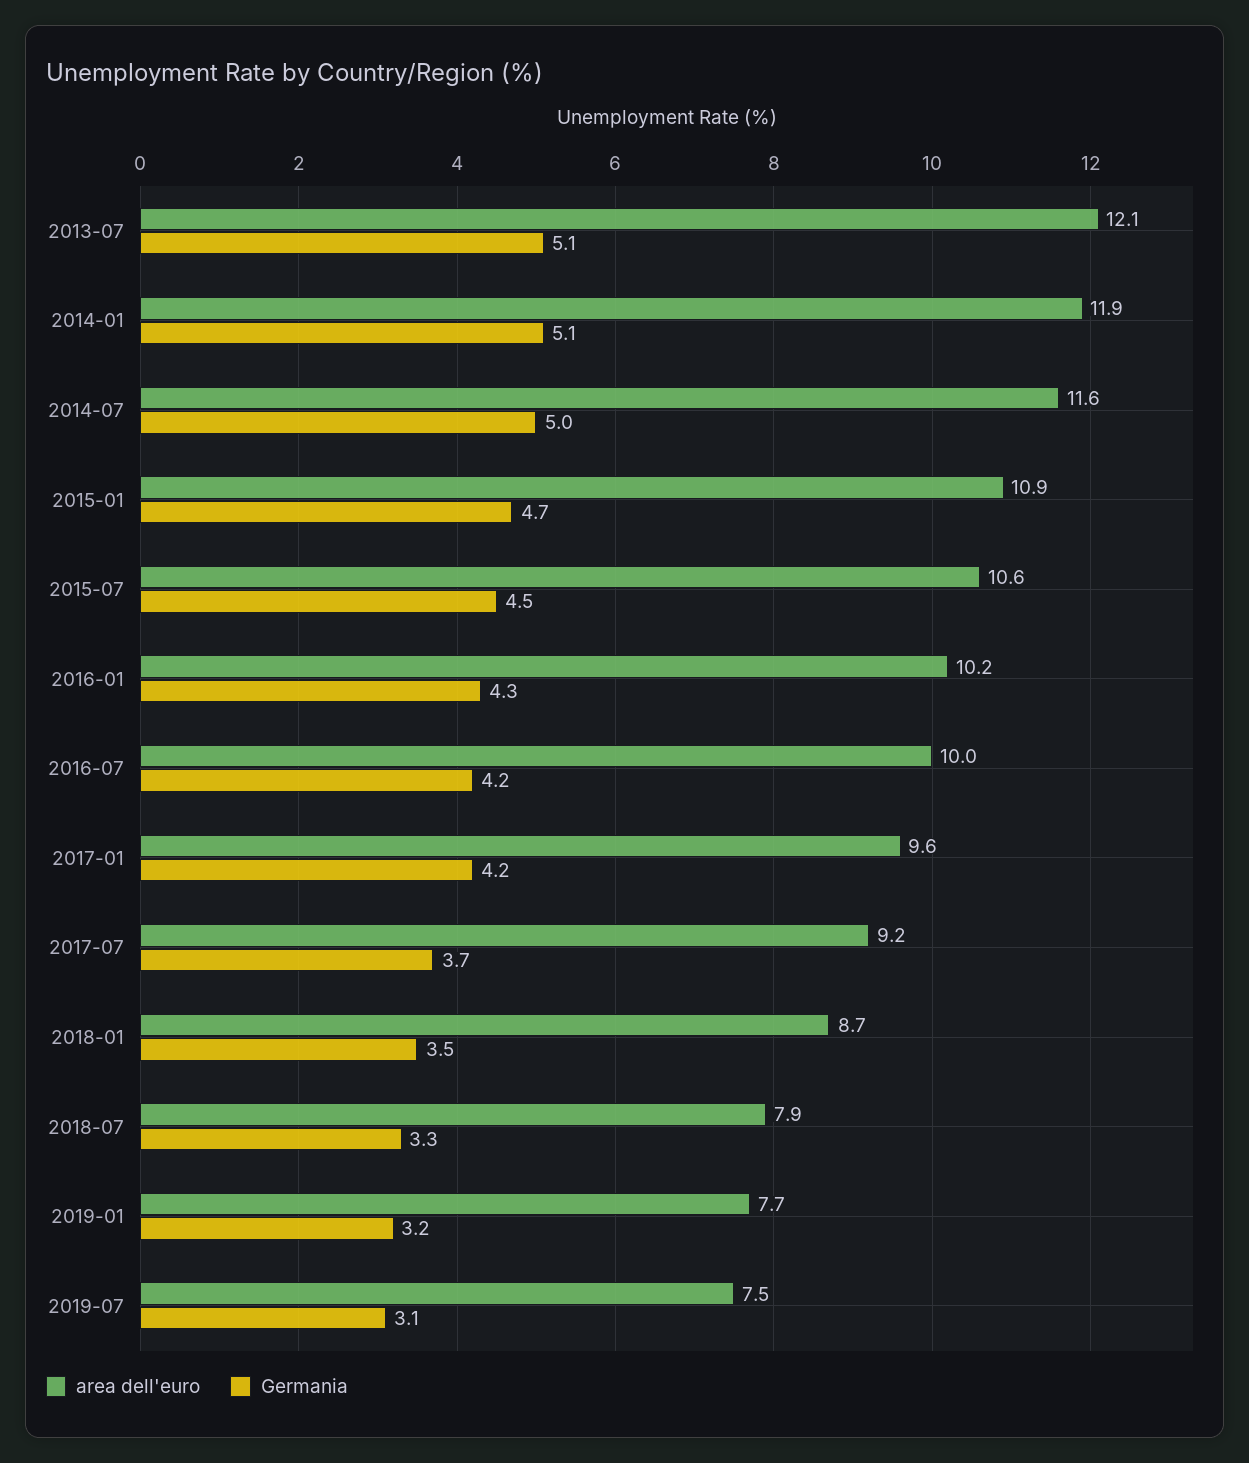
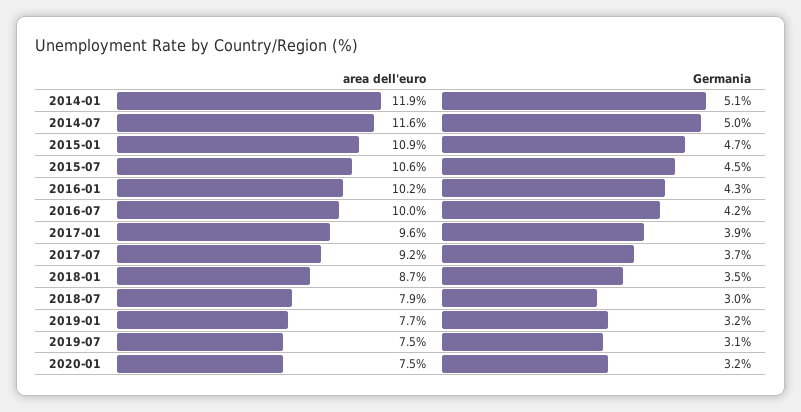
area dell'euro, 2013-07: 12.1 -> none
Germania, 2013-07: 5.1 -> none
Germania, 2017-01: 4.2 -> 3.9
Germania, 2018-07: 3.3 -> 3
area dell'euro, 2020-01: none -> 7.5
Germania, 2020-01: none -> 3.2

